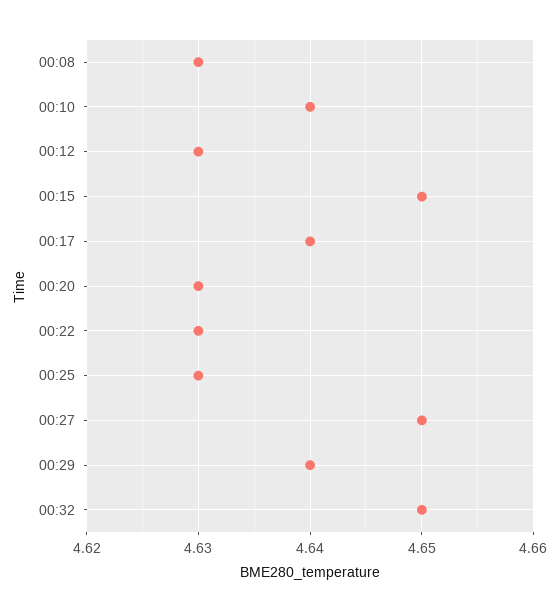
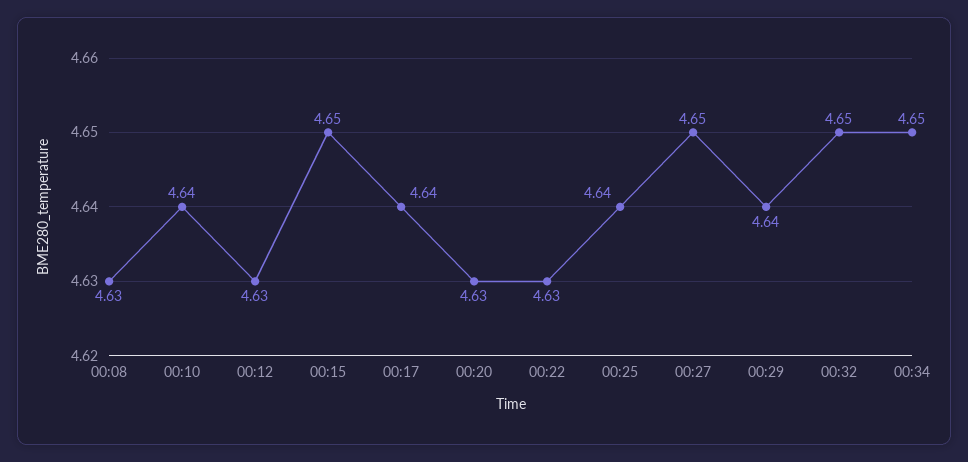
00:25: 4.63 -> 4.64
00:34: none -> 4.65

